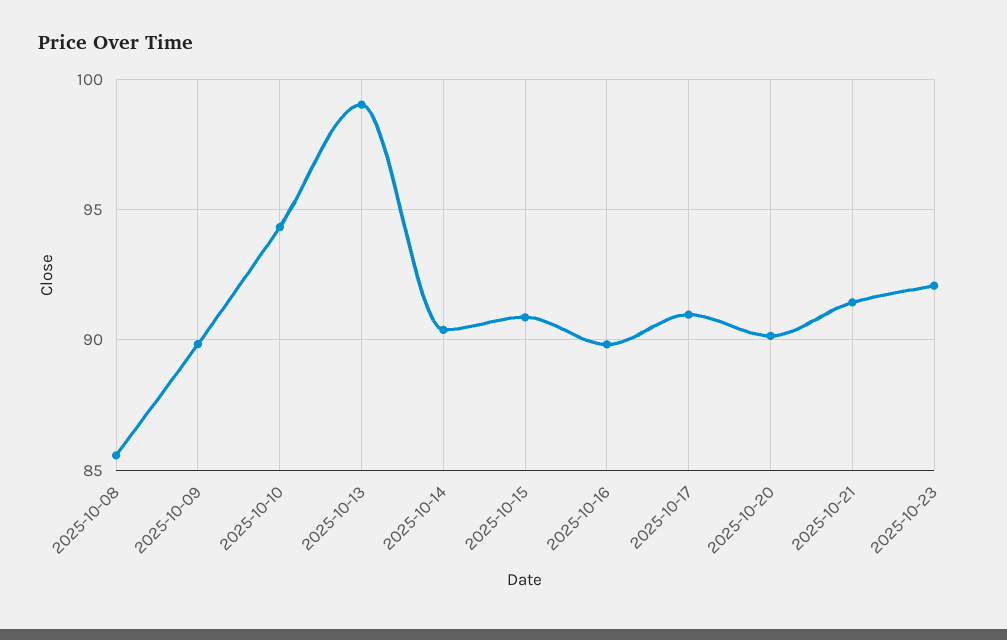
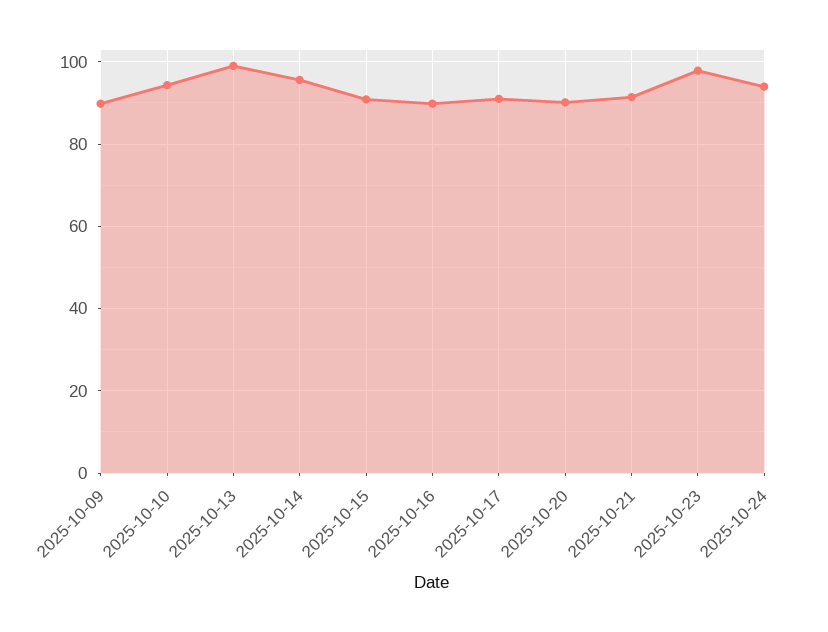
2025-10-08: 85.5 -> none
2025-10-14: 90.5 -> 96
2025-10-23: 92 -> 98
2025-10-24: none -> 94

